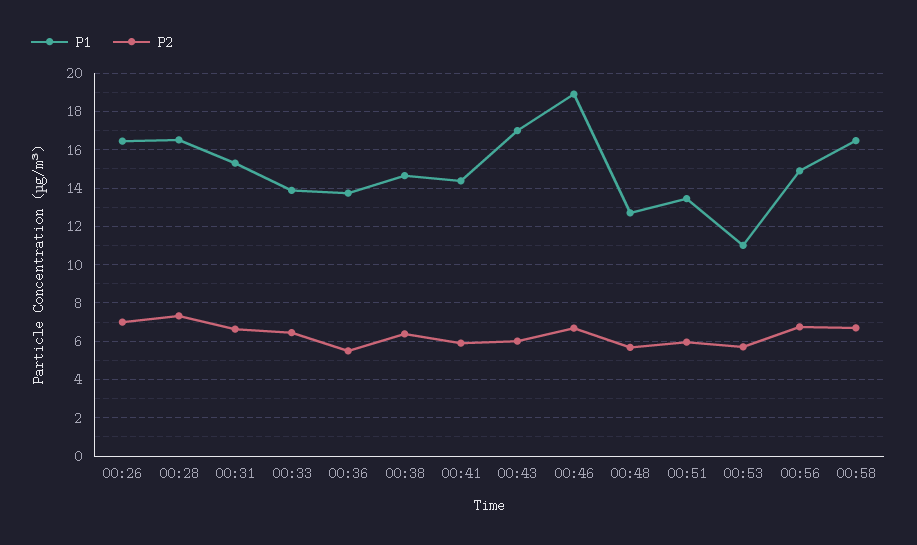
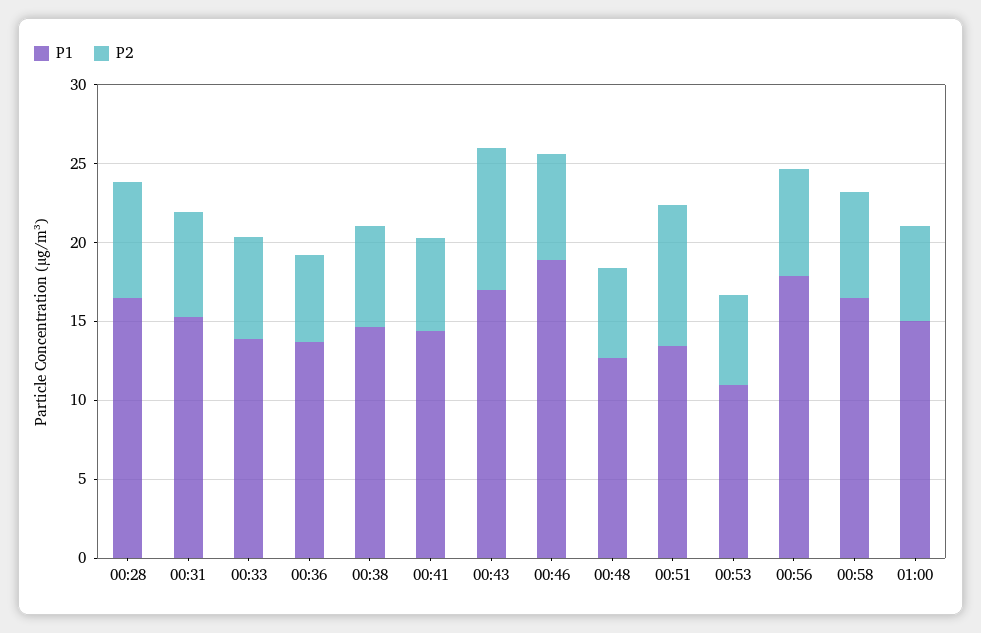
P1, 00:26: 16.5 -> none
P2, 00:26: 7 -> none
P2, 00:43: 6 -> 9
P2, 00:51: 6 -> 9
P1, 00:56: 15 -> 18
P1, 01:00: none -> 15
P2, 01:00: none -> 6

